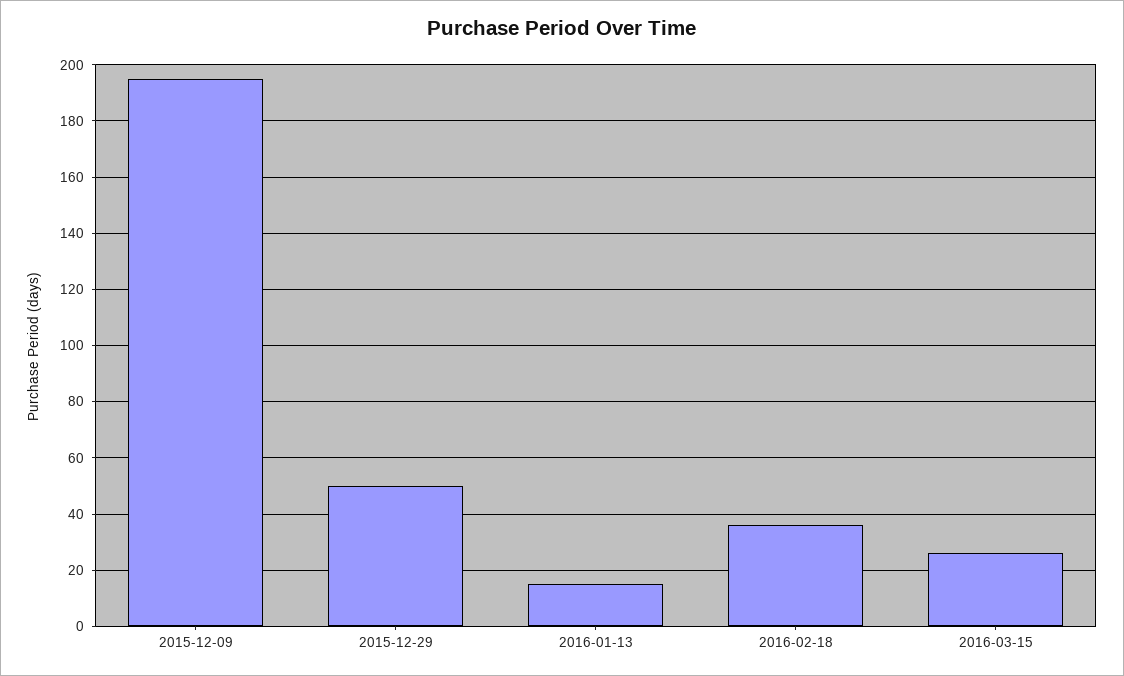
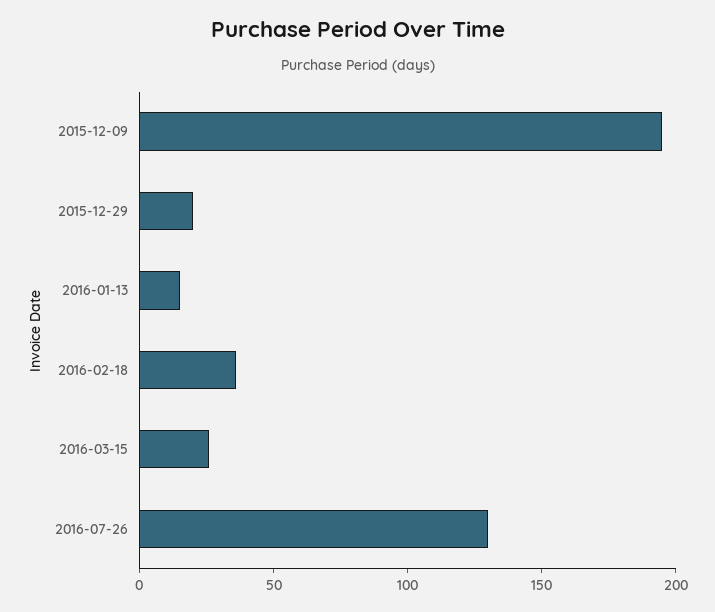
2015-12-29: 50 -> 20
2016-07-26: none -> 130

